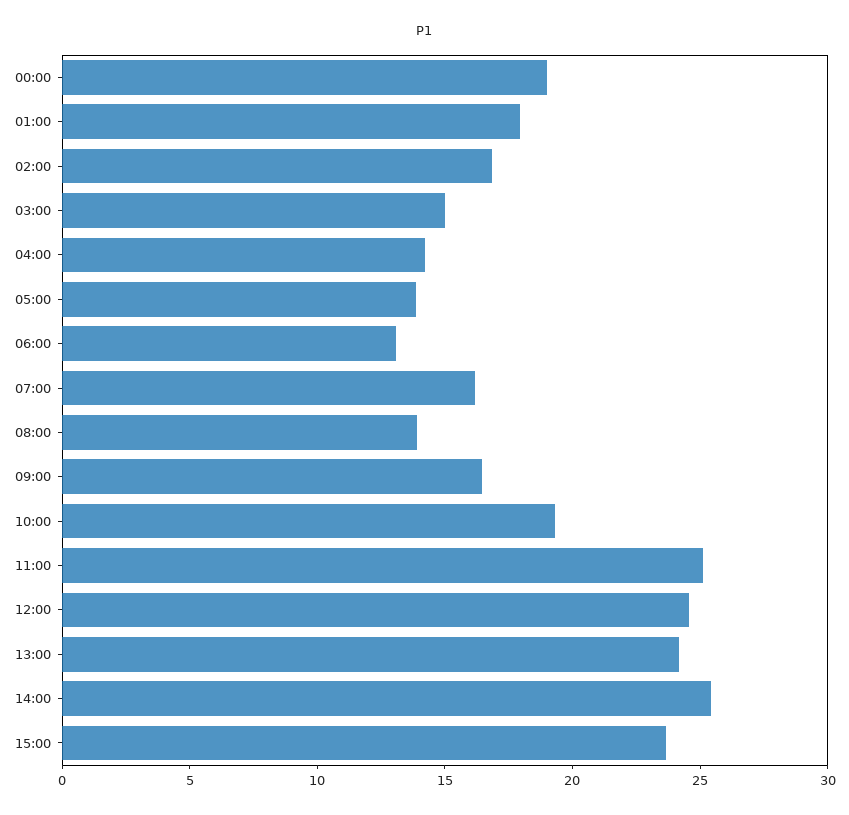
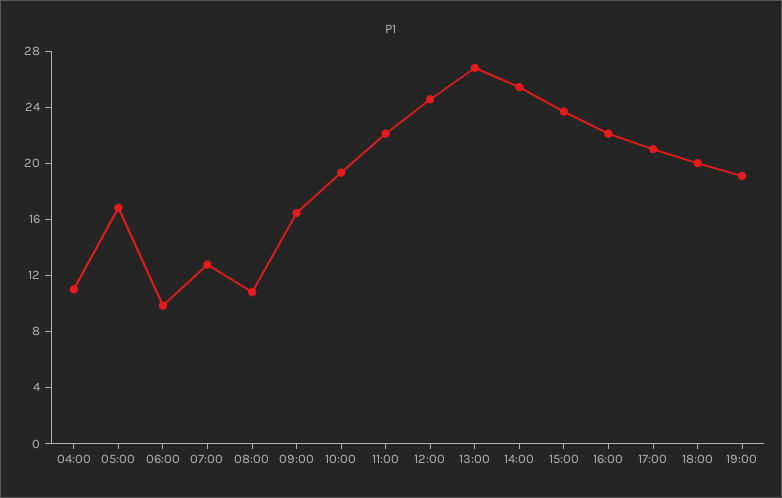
00:00: 19 -> none
01:00: 18 -> none
02:00: 17 -> none
03:00: 15 -> none
04:00: 14 -> 11
05:00: 14 -> 17
06:00: 13 -> 10
07:00: 16 -> 13
08:00: 14 -> 11
11:00: 25 -> 22
13:00: 24 -> 27
16:00: none -> 22
17:00: none -> 21
18:00: none -> 20
19:00: none -> 19

